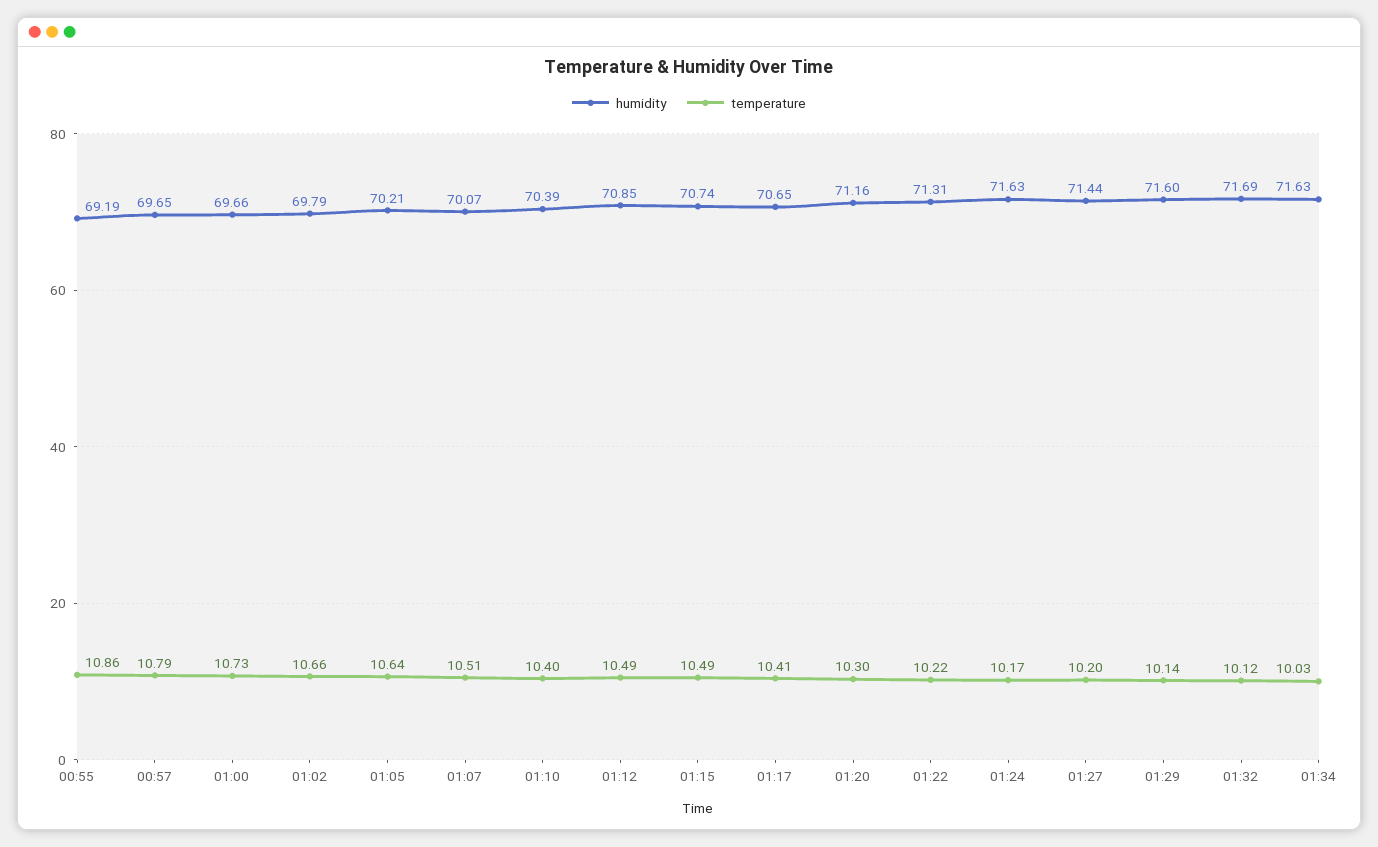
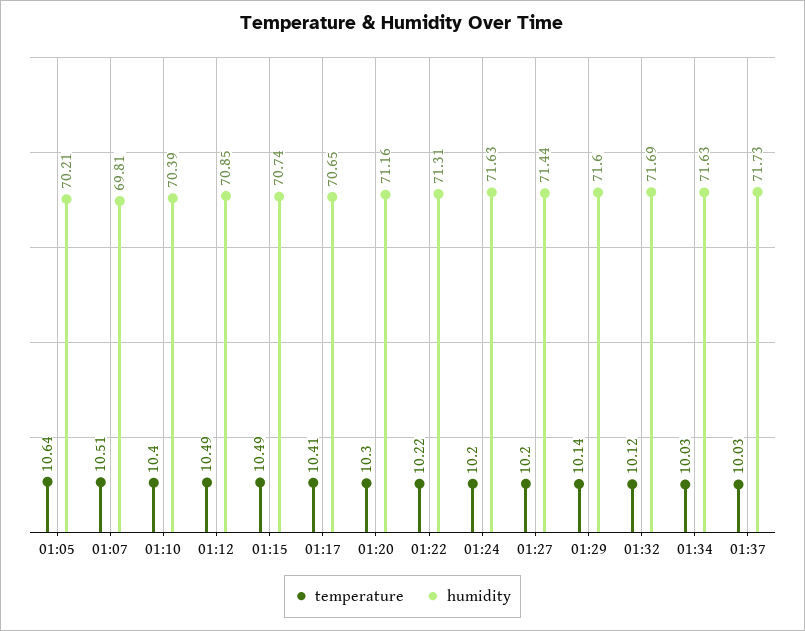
humidity, 00:55: 69.19 -> none
temperature, 00:55: 10.86 -> none
humidity, 00:57: 69.65 -> none
temperature, 00:57: 10.79 -> none
humidity, 01:00: 69.66 -> none
temperature, 01:00: 10.73 -> none
humidity, 01:02: 69.79 -> none
temperature, 01:02: 10.66 -> none
humidity, 01:07: 70.07 -> 69.81
temperature, 01:24: 10.17 -> 10.2
temperature, 01:37: none -> 10.03
humidity, 01:37: none -> 71.73

